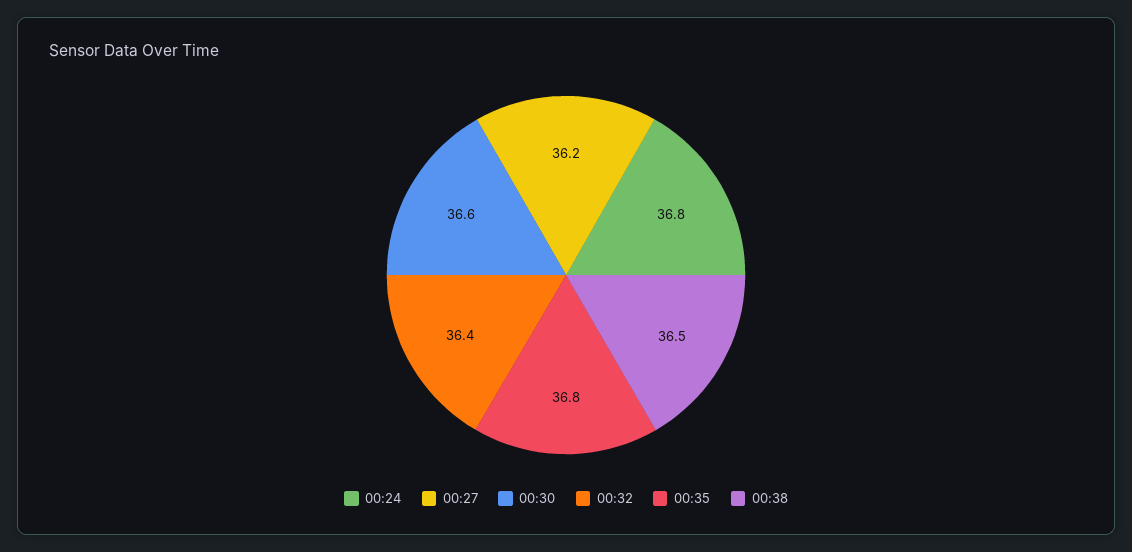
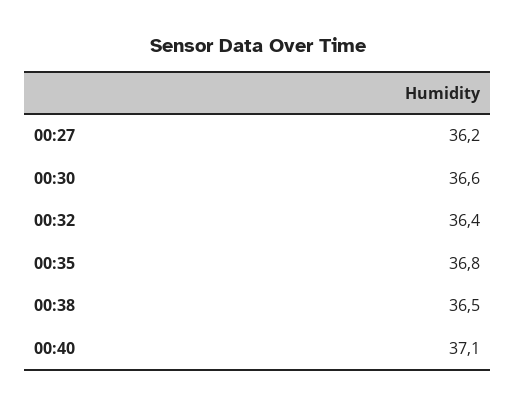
00:24: 36.8 -> none
00:40: none -> 37.1

